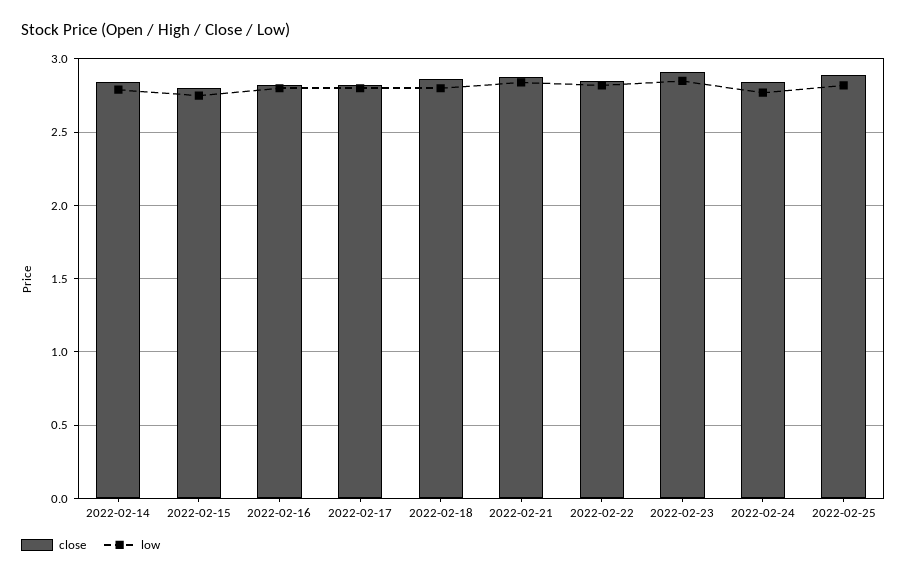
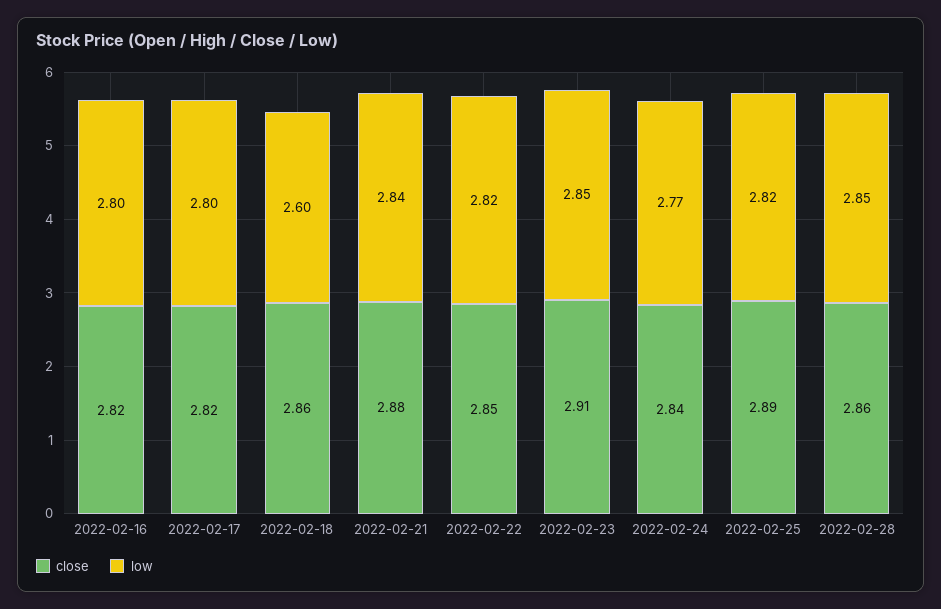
close, 2022-02-14: 2.85 -> none
low, 2022-02-14: 2.8 -> none
close, 2022-02-15: 2.8 -> none
low, 2022-02-15: 2.75 -> none
low, 2022-02-18: 2.8 -> 2.6
close, 2022-02-28: none -> 2.86
low, 2022-02-28: none -> 2.85

